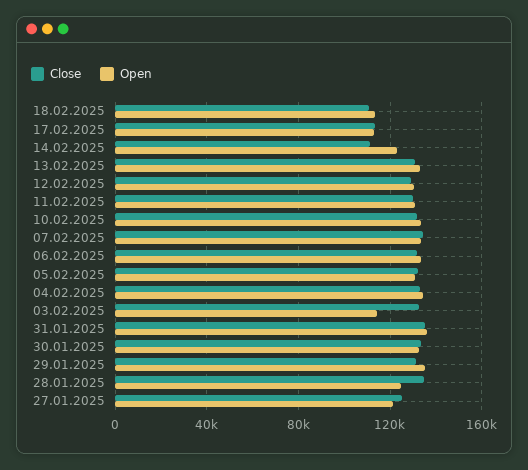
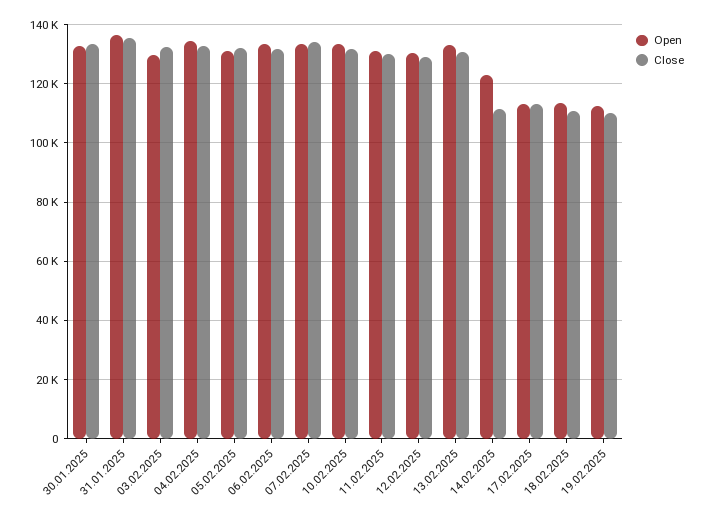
Open, 03.02.2025: 115000 -> 130000
Close, 29.01.2025: 130000 -> none
Open, 29.01.2025: 135000 -> none
Close, 28.01.2025: 135000 -> none
Open, 28.01.2025: 125000 -> none
Close, 27.01.2025: 125000 -> none
Open, 27.01.2025: 120000 -> none
Open, 19.02.2025: none -> 112500
Close, 19.02.2025: none -> 110000

